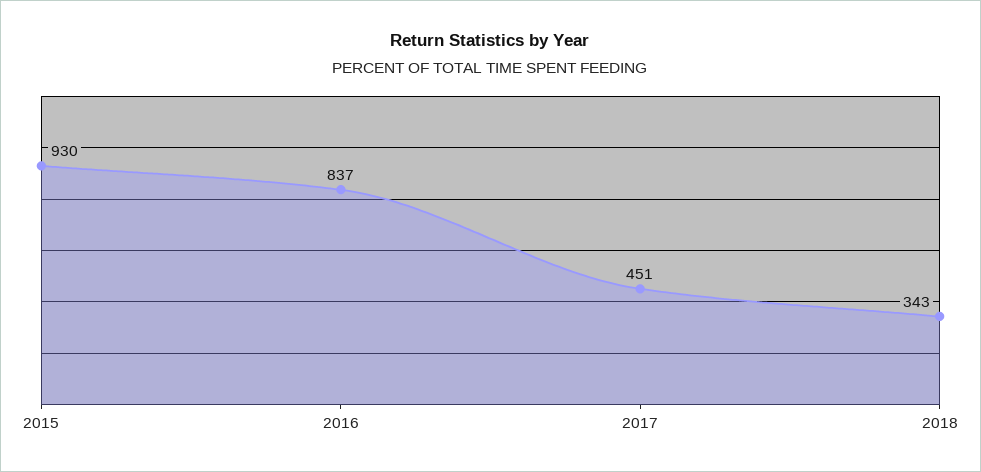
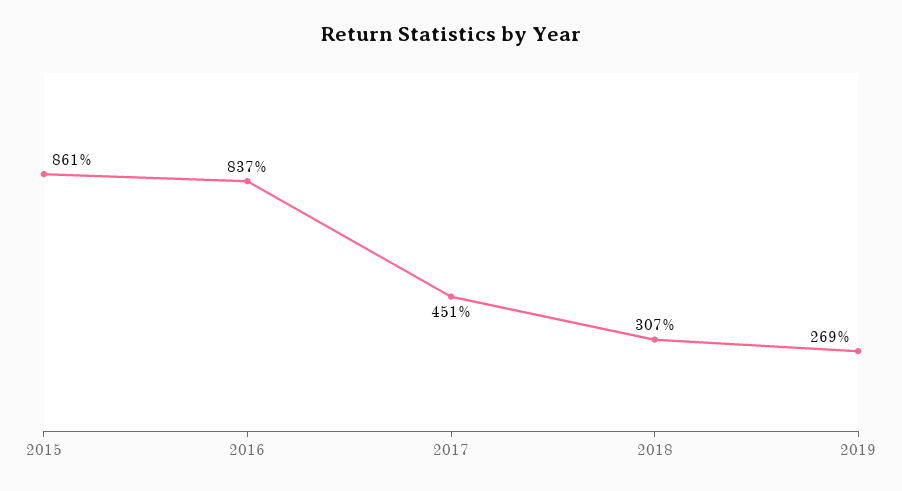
2015: 930 -> 861
2018: 343 -> 307
2019: none -> 269

